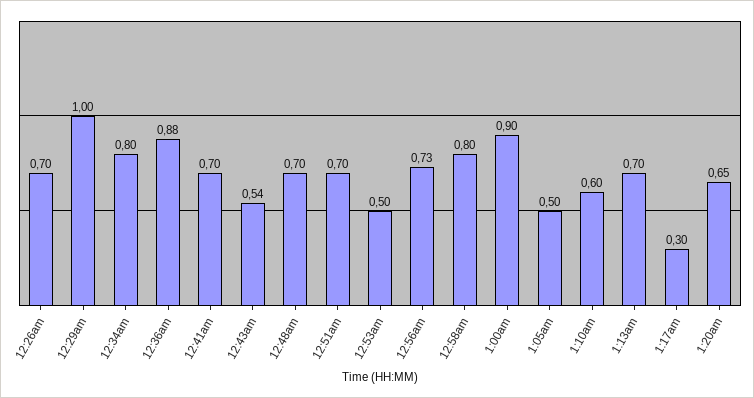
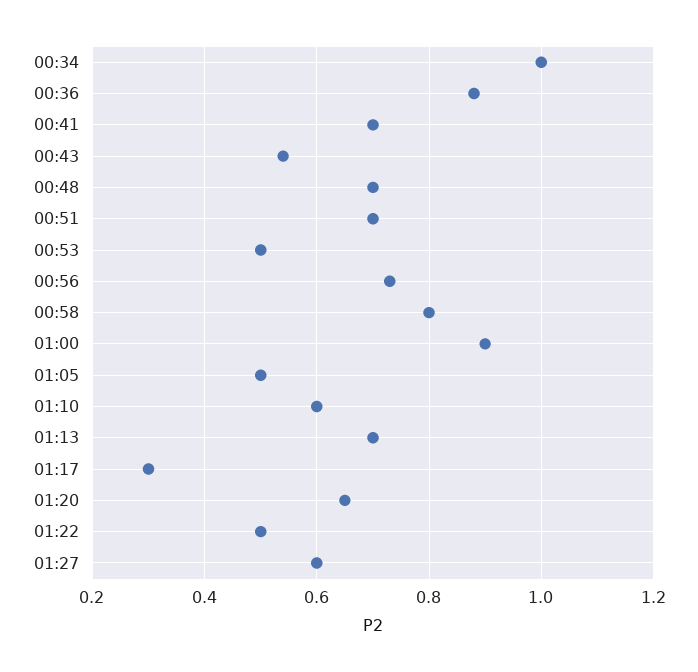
12:26am: 0.7 -> none
12:29am: 1 -> none
12:34am: 0.8 -> 1
01:22: none -> 0.5
01:27: none -> 0.6

